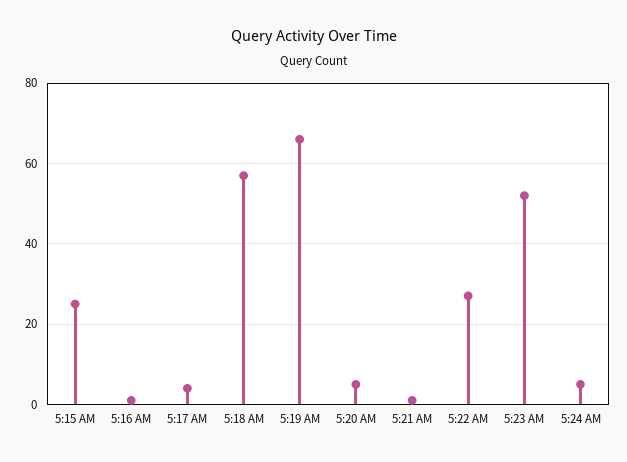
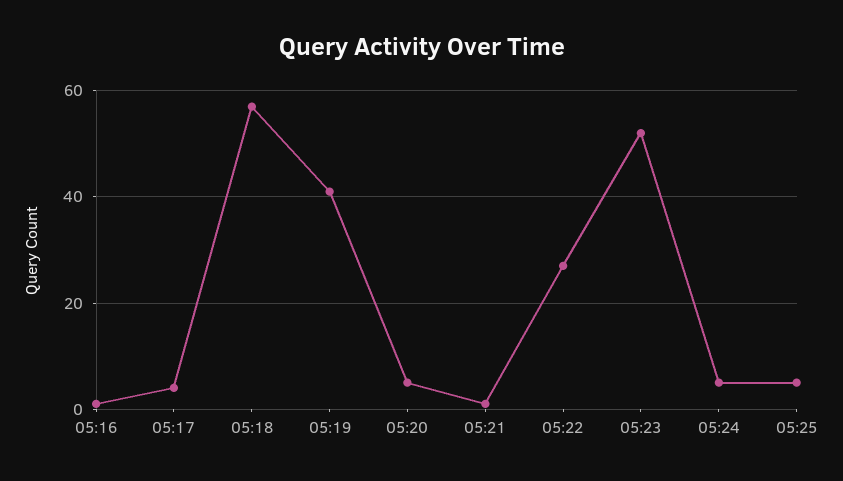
5:15 AM: 25 -> none
5:19 AM: 65 -> 40
05:25: none -> 5

